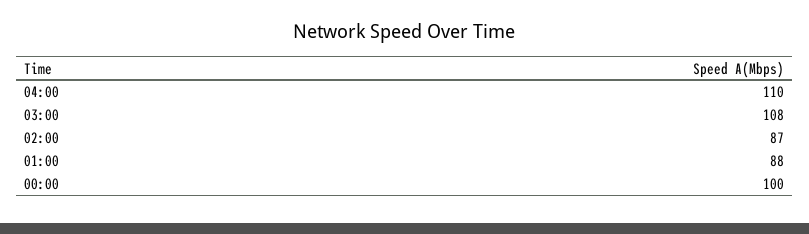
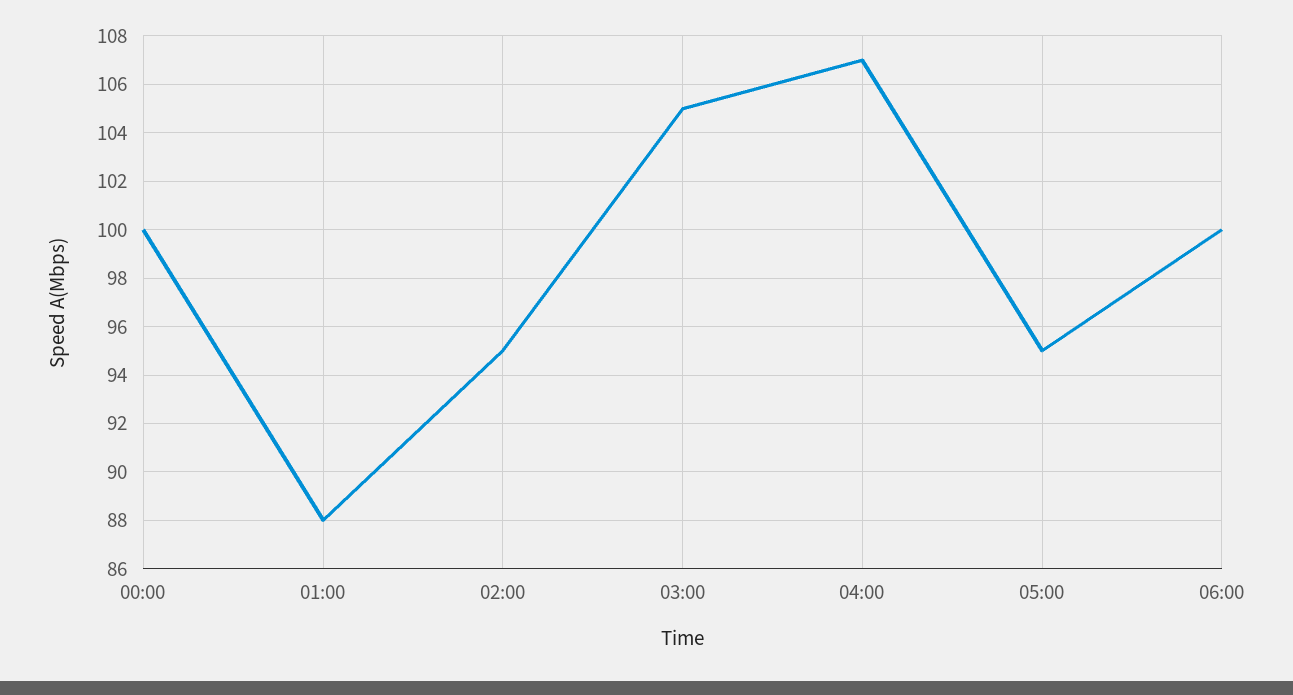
04:00: 110 -> 107
03:00: 108 -> 105
02:00: 87 -> 95
05:00: none -> 95
06:00: none -> 100

